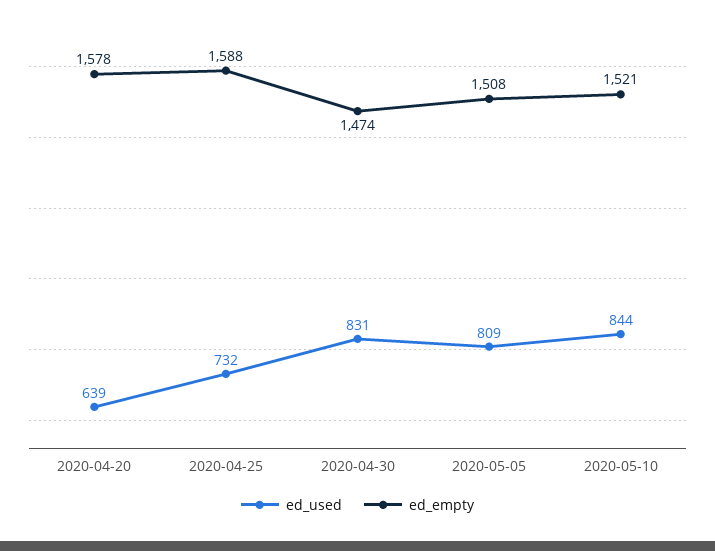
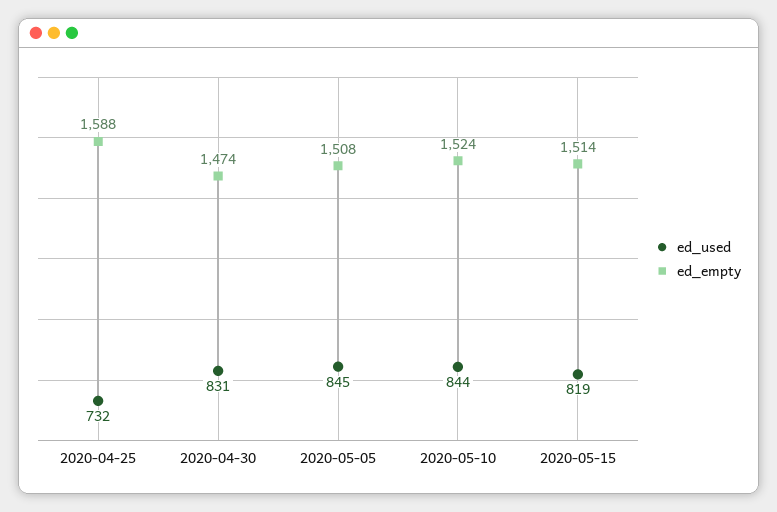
ed_used, 2020-04-20: 639 -> none
ed_empty, 2020-04-20: 1578 -> none
ed_used, 2020-05-05: 809 -> 845
ed_empty, 2020-05-10: 1521 -> 1524
ed_used, 2020-05-15: none -> 819
ed_empty, 2020-05-15: none -> 1514

